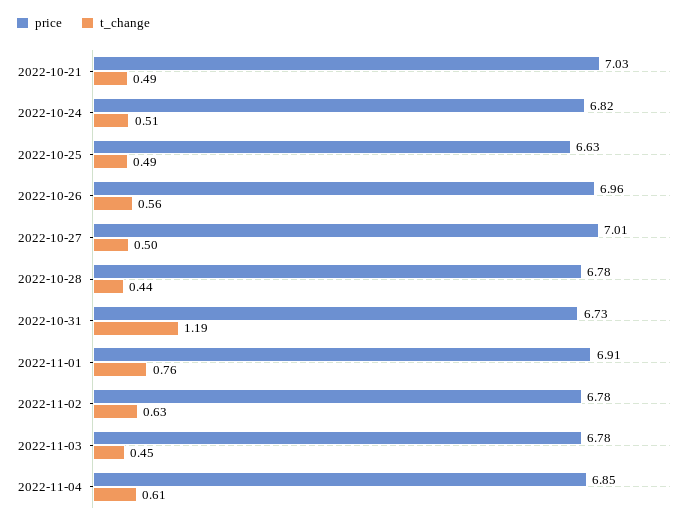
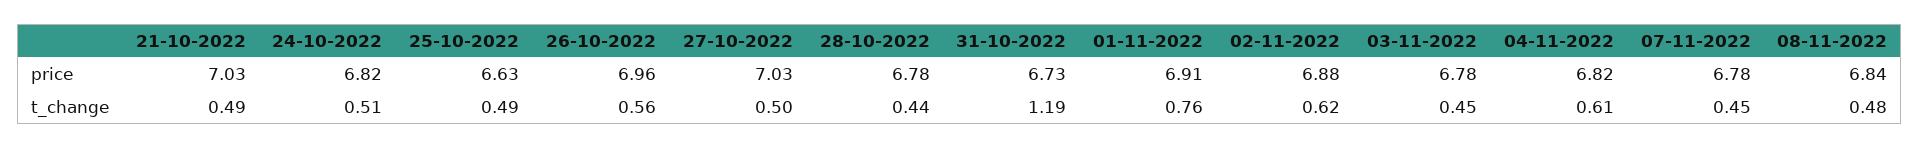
price, 2022-10-27: 7.01 -> 7.03
price, 2022-11-02: 6.78 -> 6.88
t_change, 2022-11-02: 0.63 -> 0.62
price, 2022-11-04: 6.85 -> 6.82
price, 07-11-2022: none -> 6.78
price, 08-11-2022: none -> 6.84
t_change, 07-11-2022: none -> 0.45
t_change, 08-11-2022: none -> 0.48

